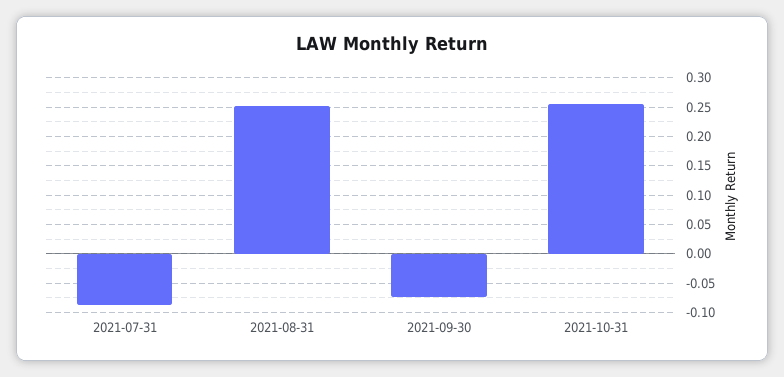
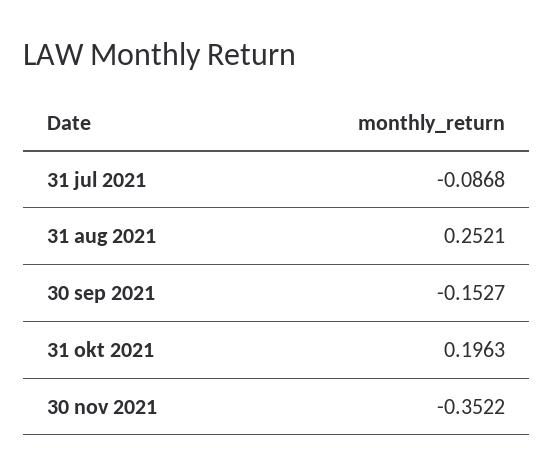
2021-09-30: -0.075 -> -0.1527
2021-10-31: 0.25 -> 0.1963
30 nov 2021: none -> -0.3522

